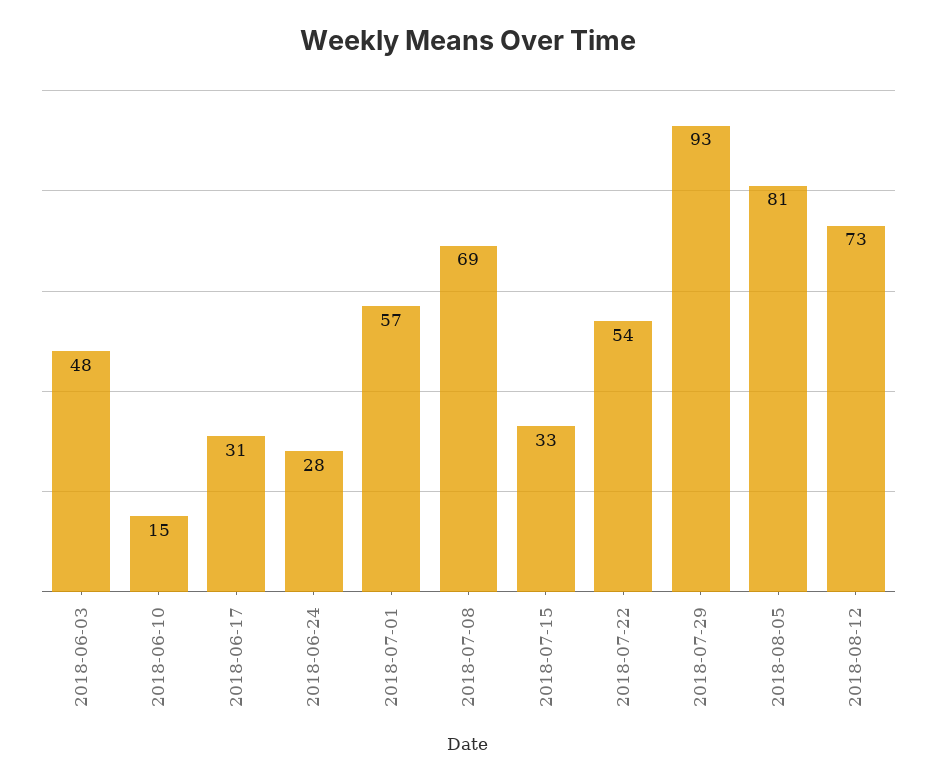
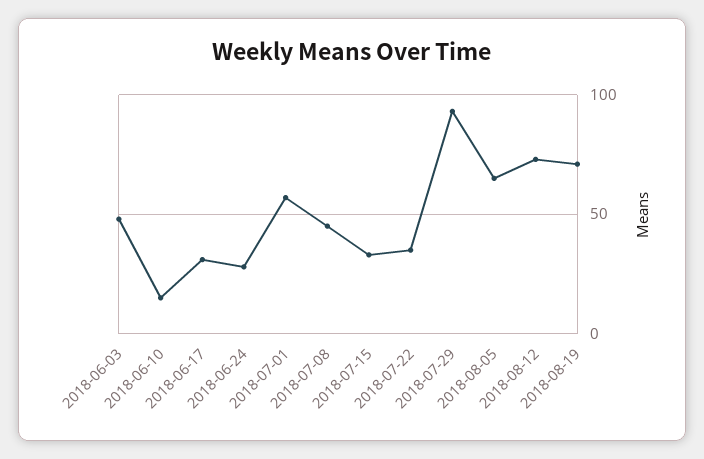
2018-07-08: 69 -> 45
2018-07-22: 54 -> 35
2018-08-05: 81 -> 65
2018-08-19: none -> 70

